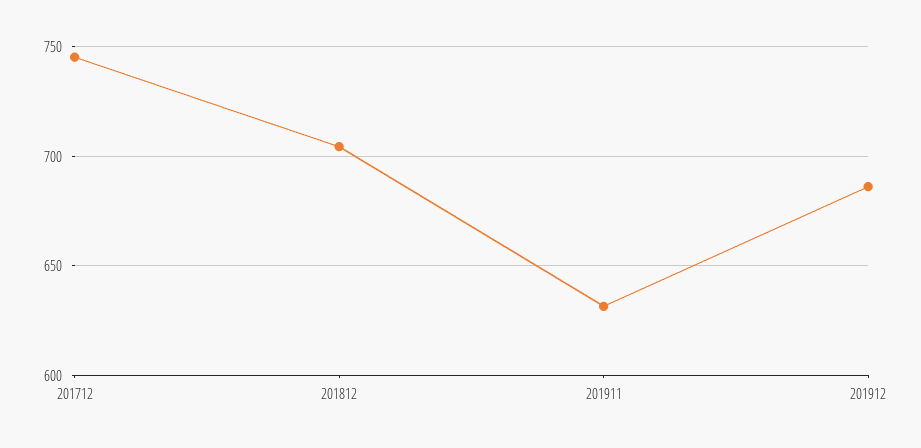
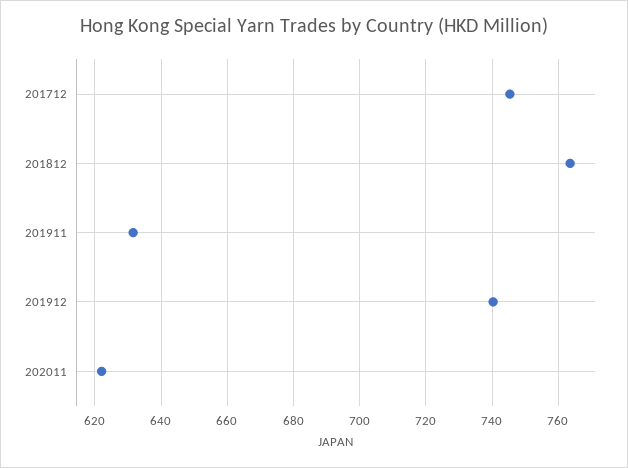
201812: 705 -> 764
201912: 685 -> 740
202011: none -> 622

